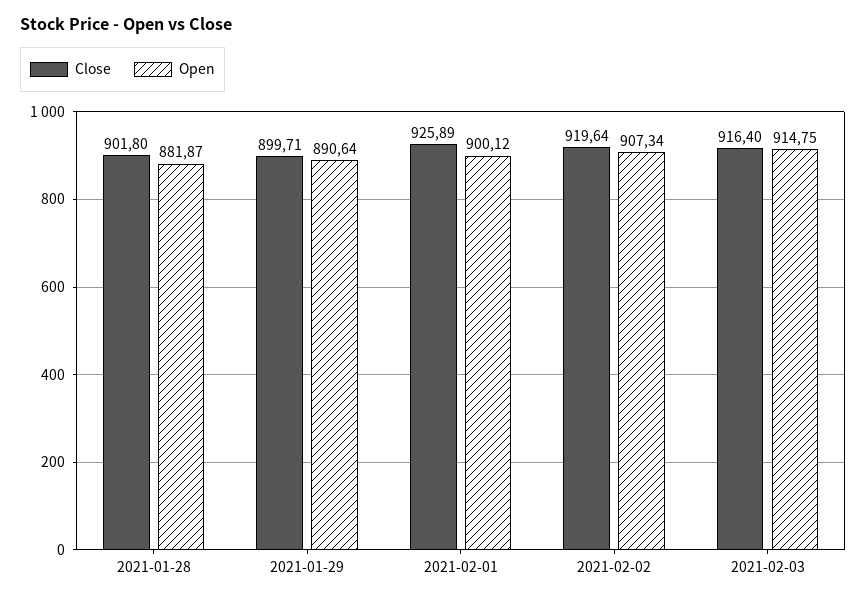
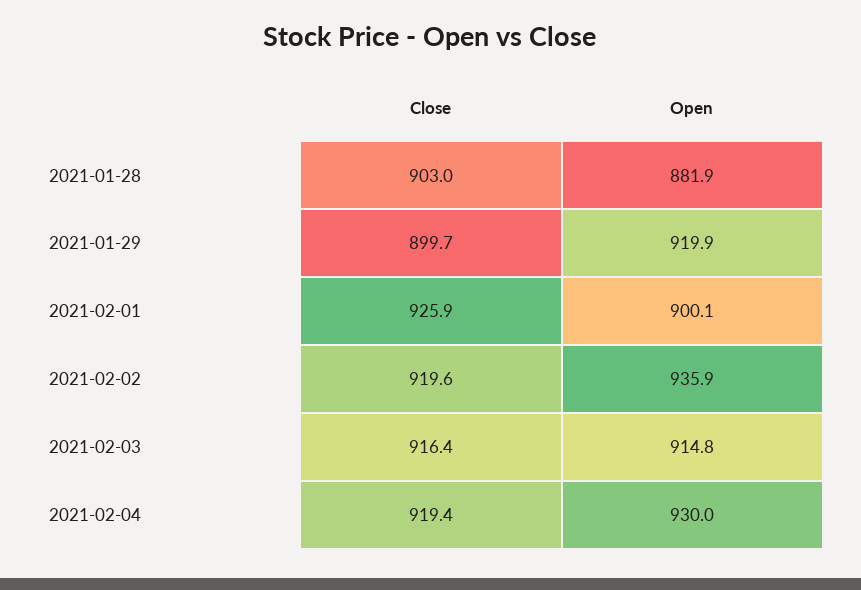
Close, 2021-01-28: 901.8 -> 903
Open, 2021-01-29: 890.64 -> 919.9
Open, 2021-02-02: 907.34 -> 935.9
Close, 2021-02-04: none -> 919.4
Open, 2021-02-04: none -> 930

